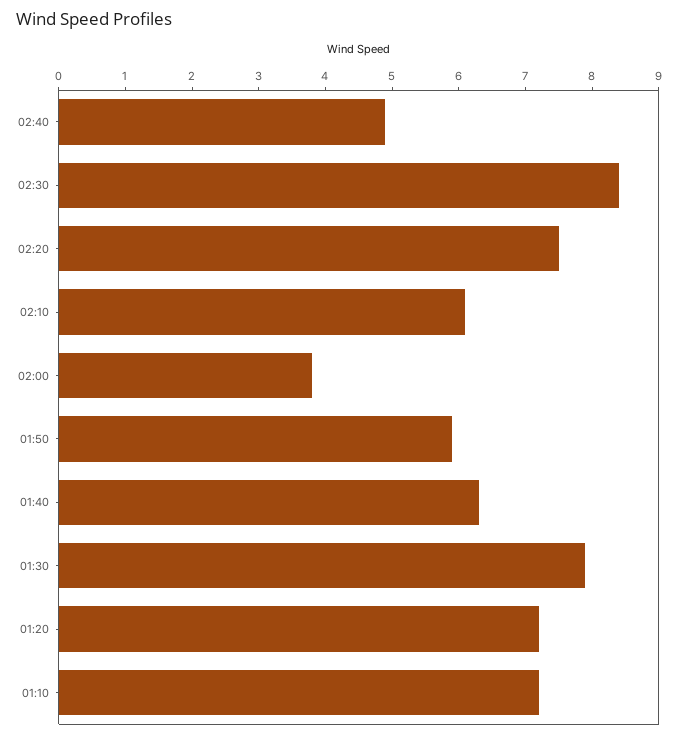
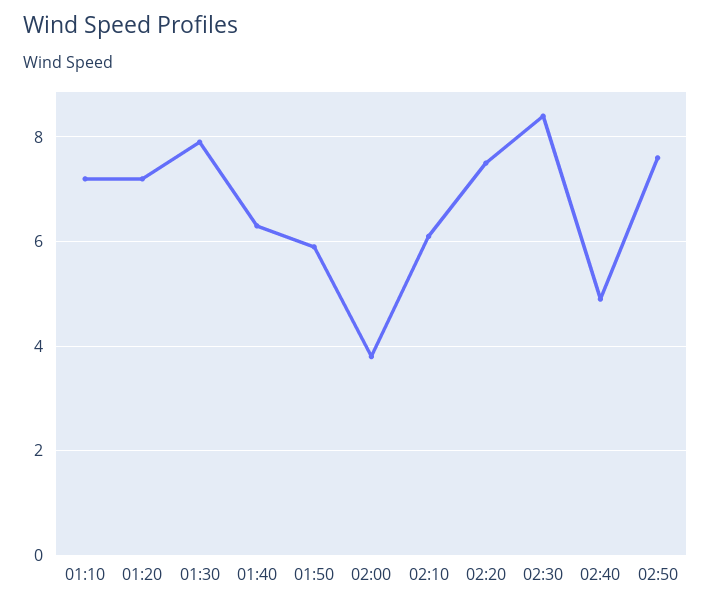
02:50: none -> 7.5

